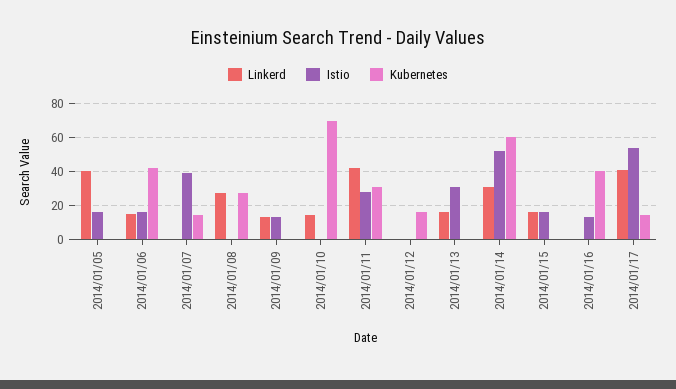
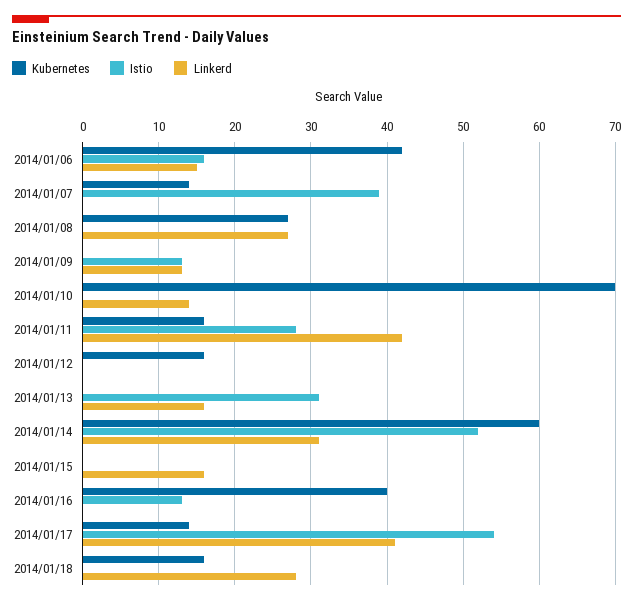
Linkerd, 2014/01/05: 40 -> none
Istio, 2014/01/05: 15 -> none
Kubernetes, 2014/01/05: 0 -> none
Kubernetes, 2014/01/11: 30 -> 16
Istio, 2014/01/15: 15 -> 0
Kubernetes, 2014/01/18: none -> 16
Istio, 2014/01/18: none -> 0
Linkerd, 2014/01/18: none -> 28

